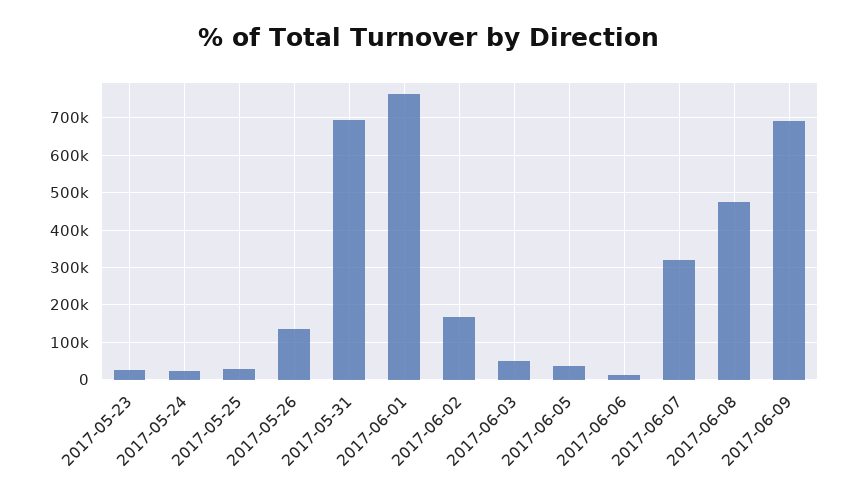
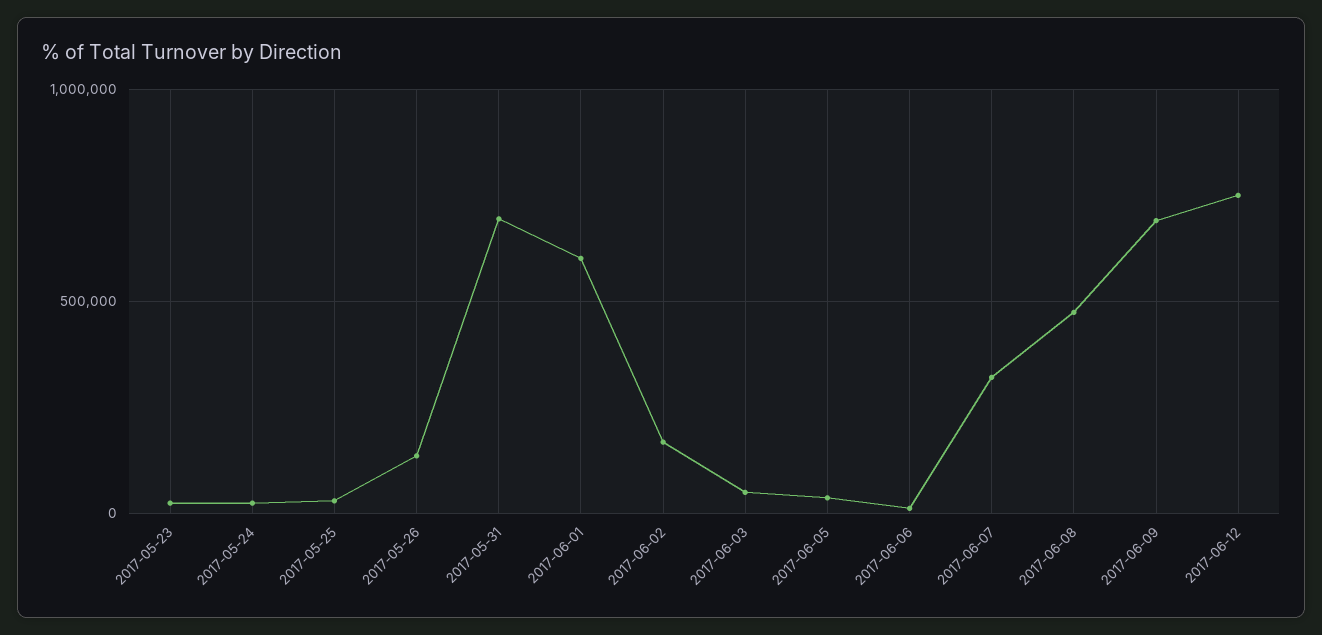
2017-06-01: 760000 -> 600000
2017-06-12: none -> 750000

